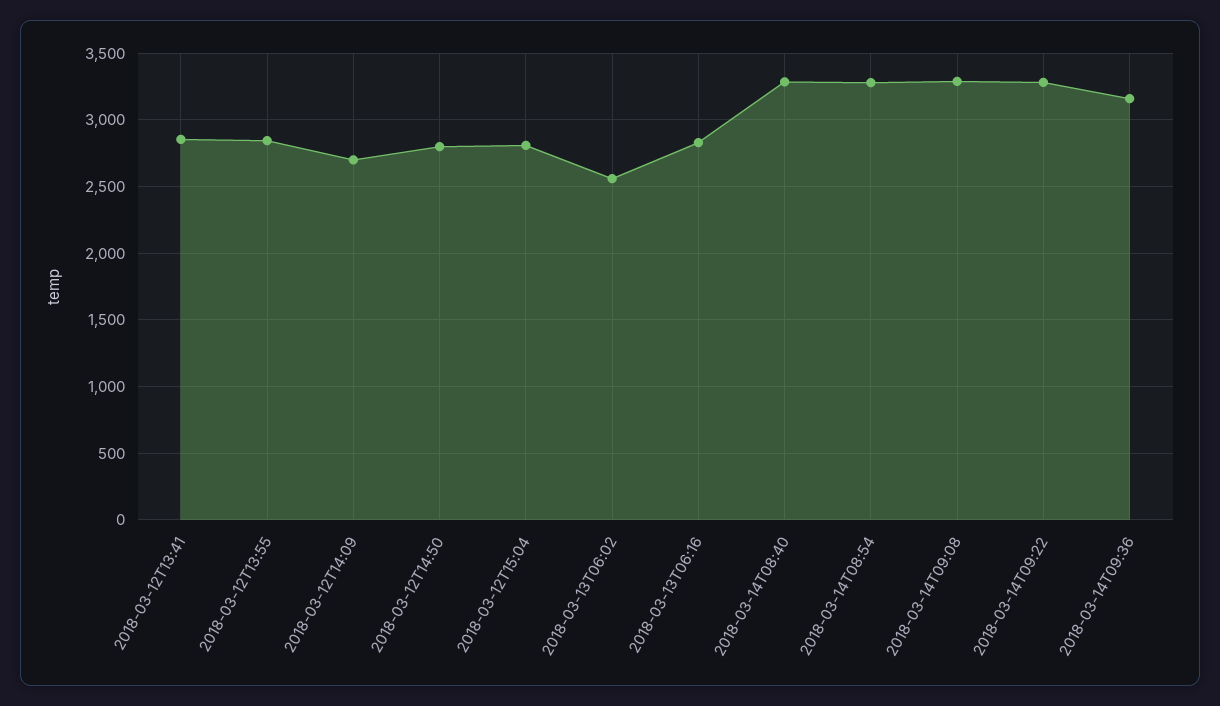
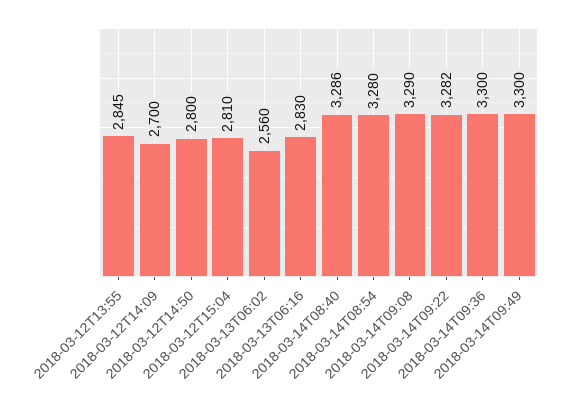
2018-03-12T13:41: 2850 -> none
2018-03-14T09:36: 3150 -> 3300
2018-03-14T09:49: none -> 3300

